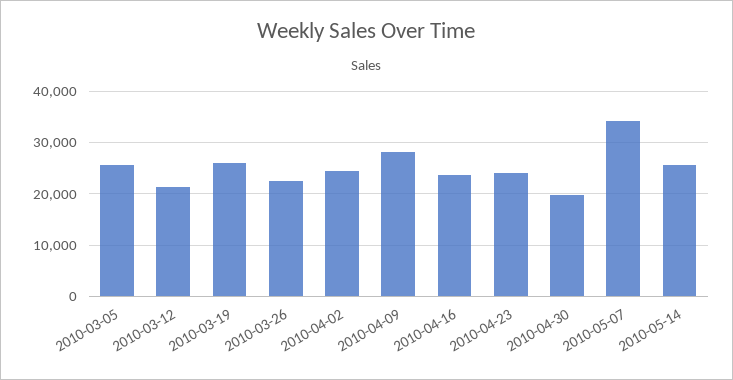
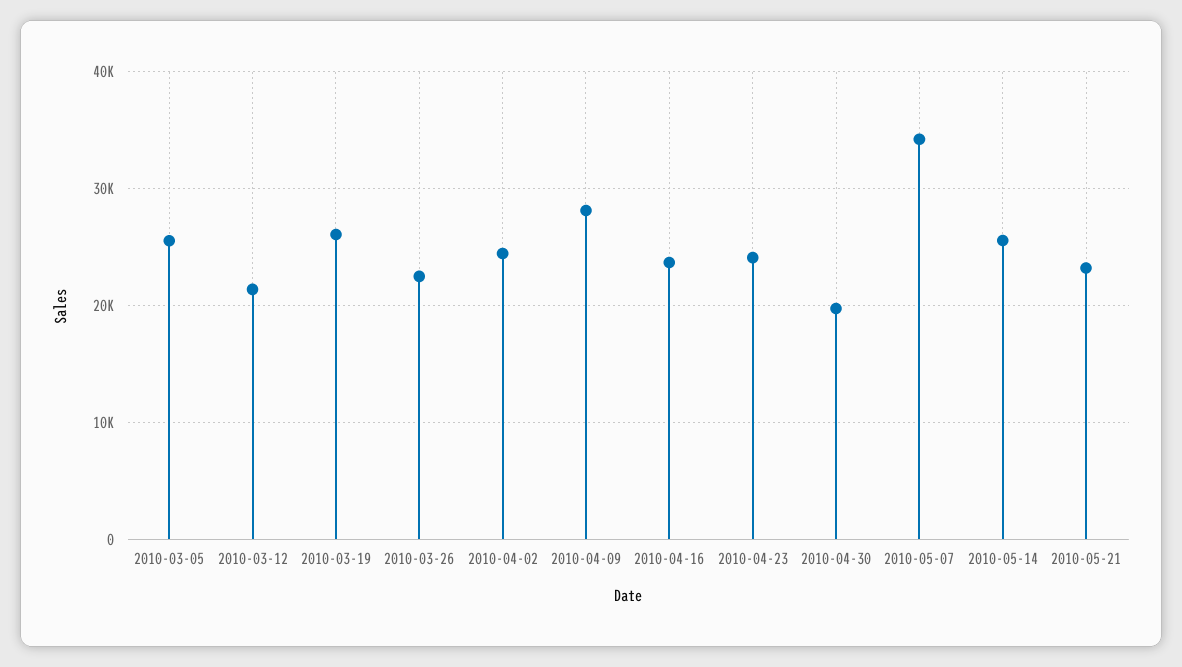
2010-05-21: none -> 23000

